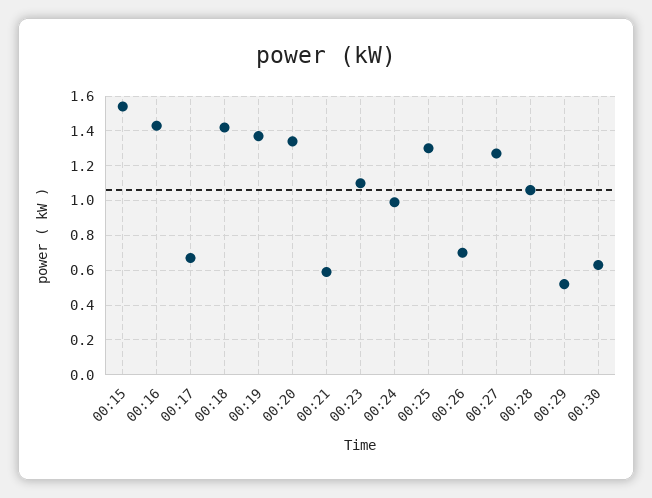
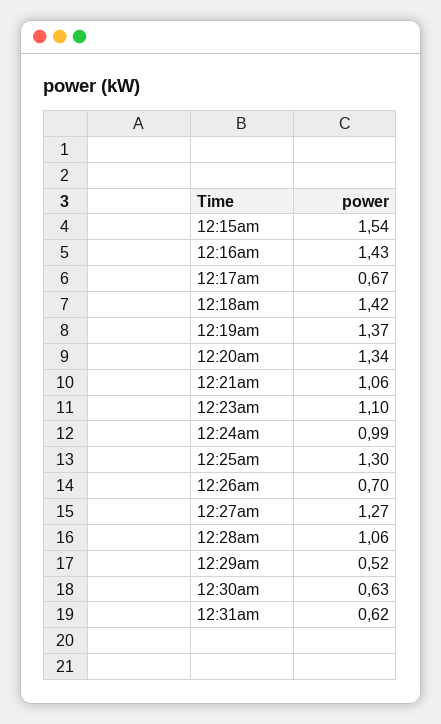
00:21: 0.6 -> 1.06
12:31am: none -> 0.62

